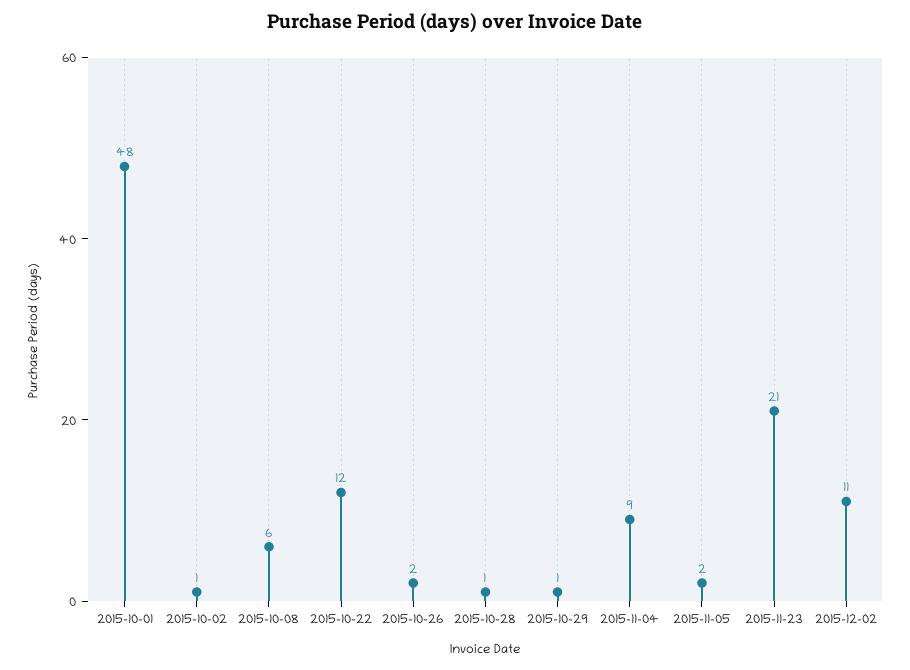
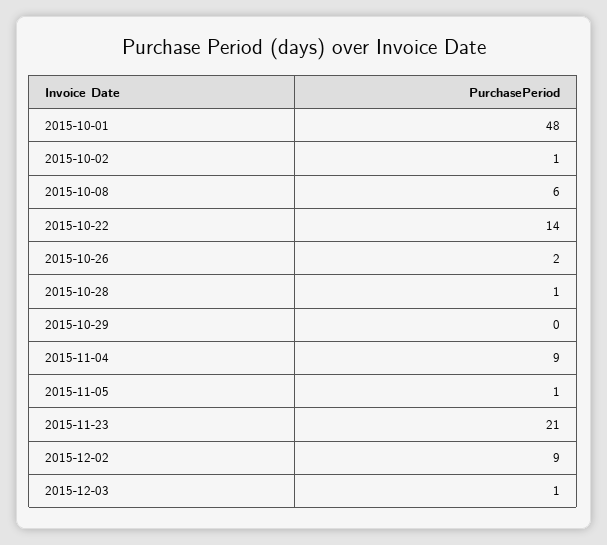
2015-10-22: 12 -> 14
2015-10-29: 1 -> 0
2015-11-05: 2 -> 1
2015-12-02: 11 -> 9
2015-12-03: none -> 1

